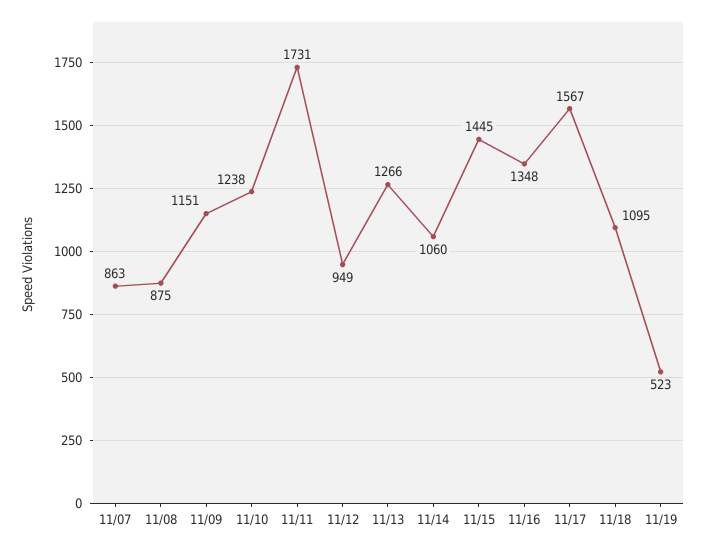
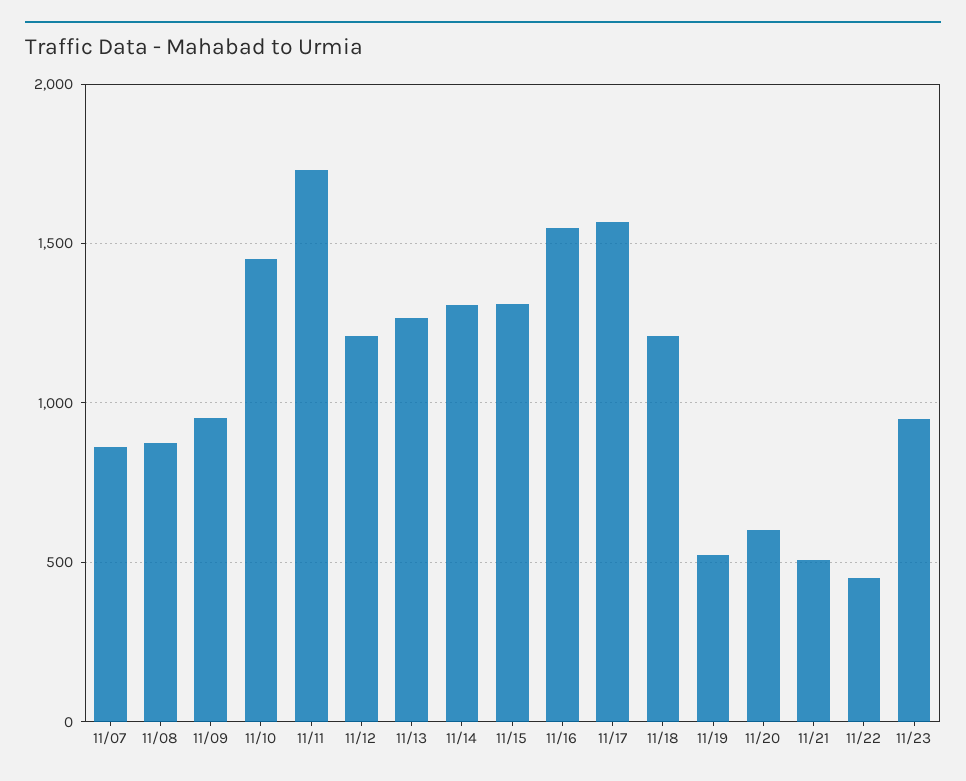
11/09: 1151 -> 950
11/10: 1238 -> 1450
11/12: 949 -> 1200
11/14: 1060 -> 1300
11/15: 1445 -> 1300
11/16: 1348 -> 1550
11/18: 1095 -> 1200
11/20: none -> 600
11/21: none -> 500
11/22: none -> 450
11/23: none -> 950

